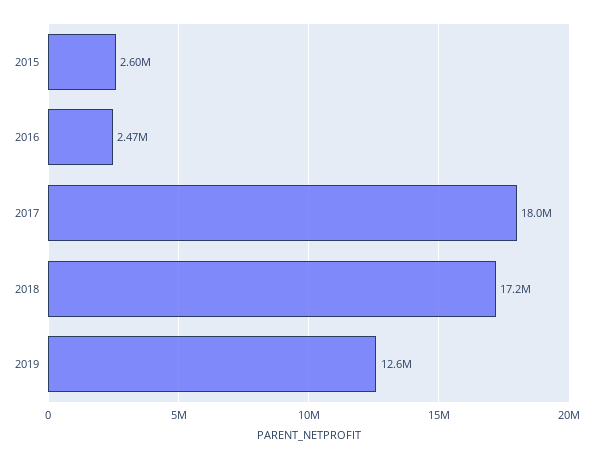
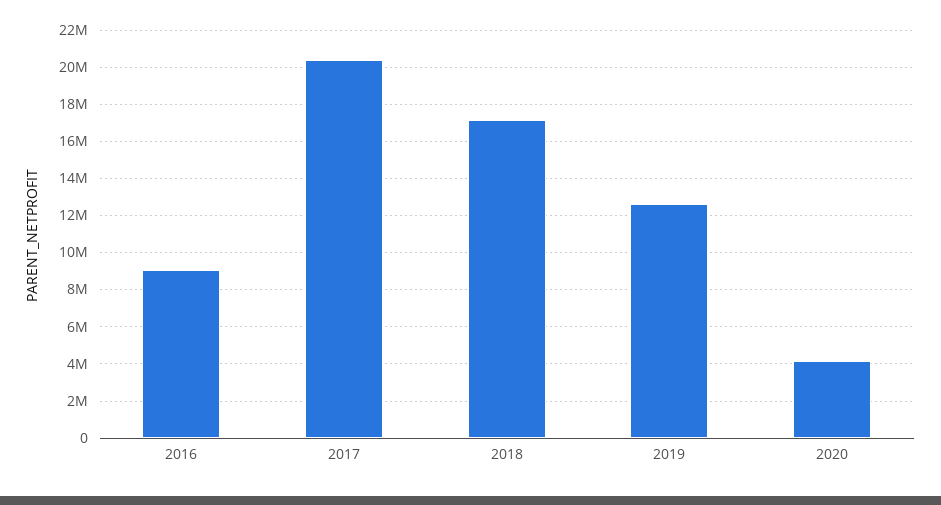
2015: 2600000 -> none
2016: 2470000 -> 9000000
2017: 18000000 -> 20500000
2020: none -> 4000000

